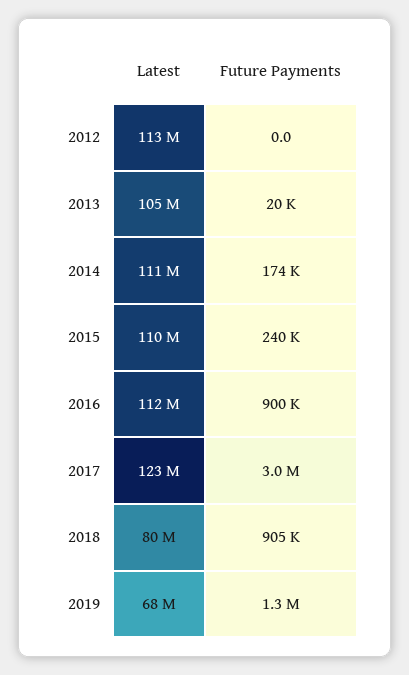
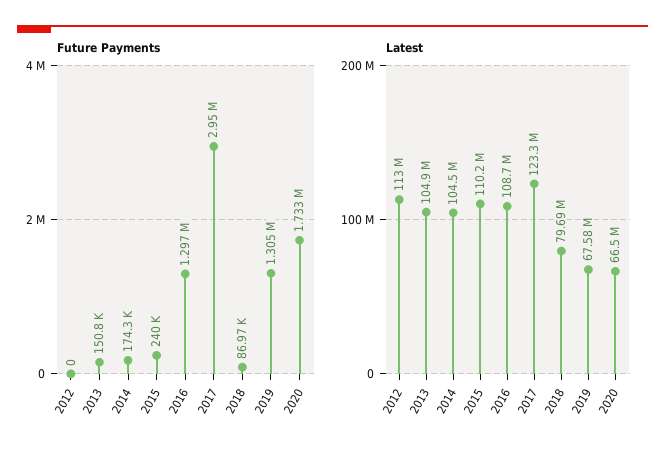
Future Payments, 2013: 20000 -> 150800
Latest, 2014: 111000000 -> 104500000
Latest, 2016: 112000000 -> 108700000
Future Payments, 2016: 900000 -> 1297000
Future Payments, 2018: 905000 -> 86970
Future Payments, 2020: none -> 1733000
Latest, 2020: none -> 66500000

